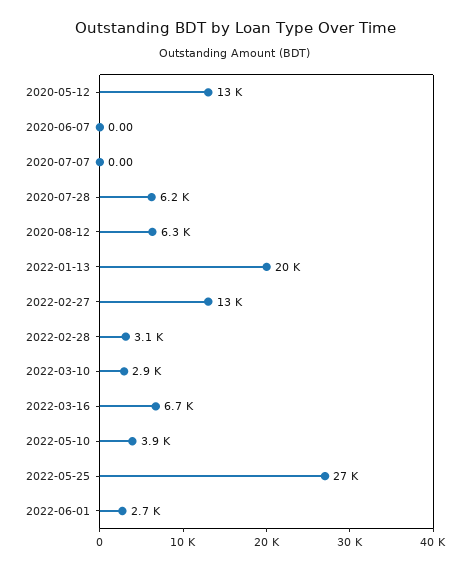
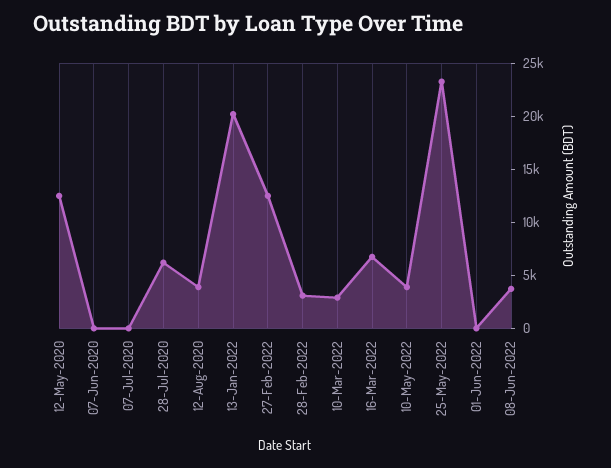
2020-08-12: 6300 -> 4000
2022-05-25: 27000 -> 23000
2022-06-01: 2700 -> 0
08-Jun-2022: none -> 4000

